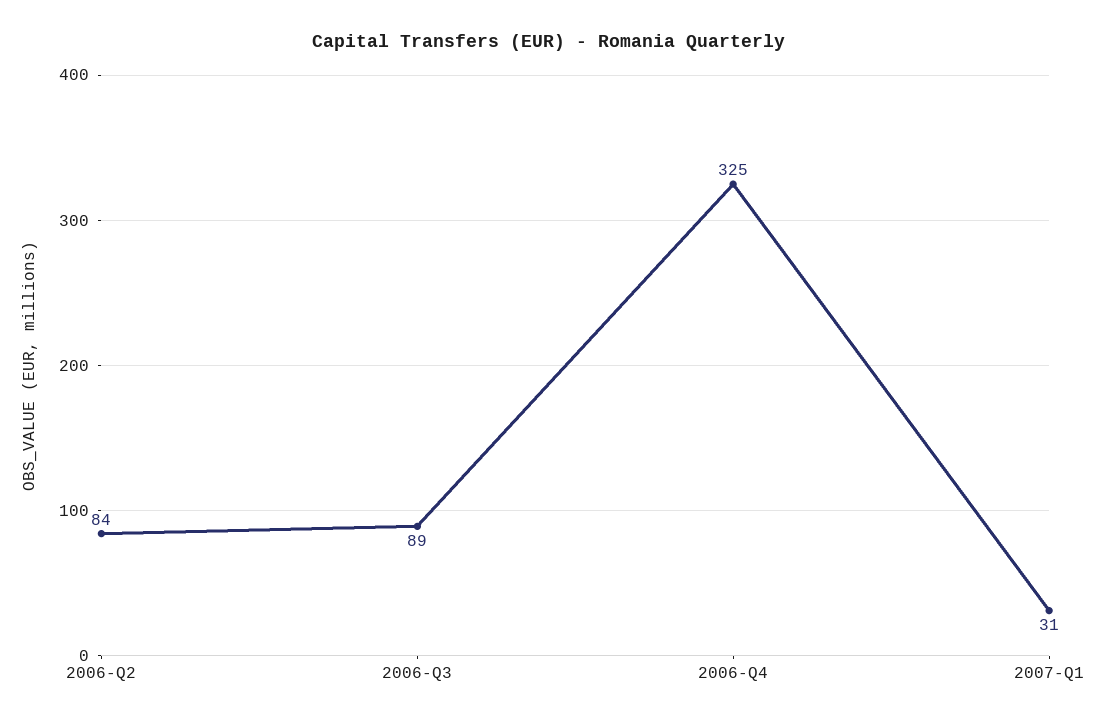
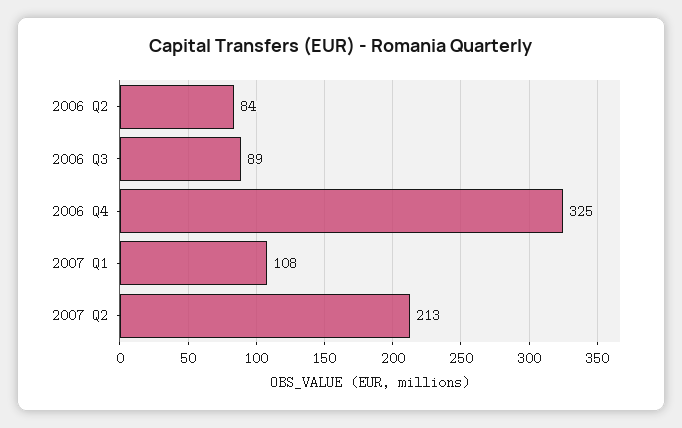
2007-Q1: 31 -> 108
2007 Q2: none -> 213

